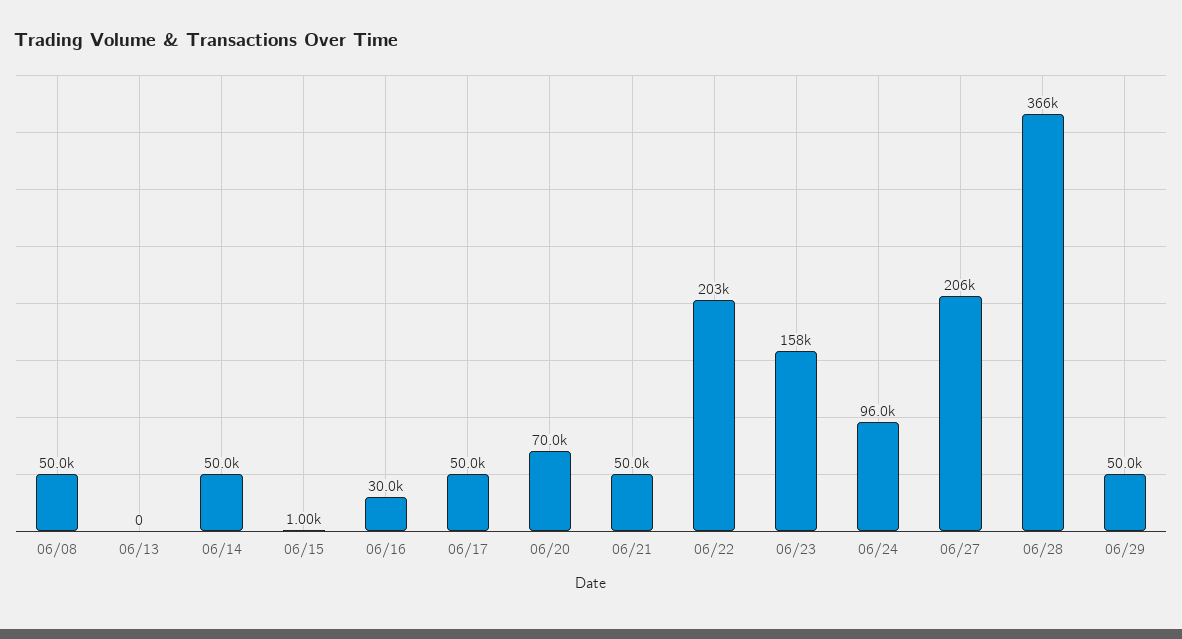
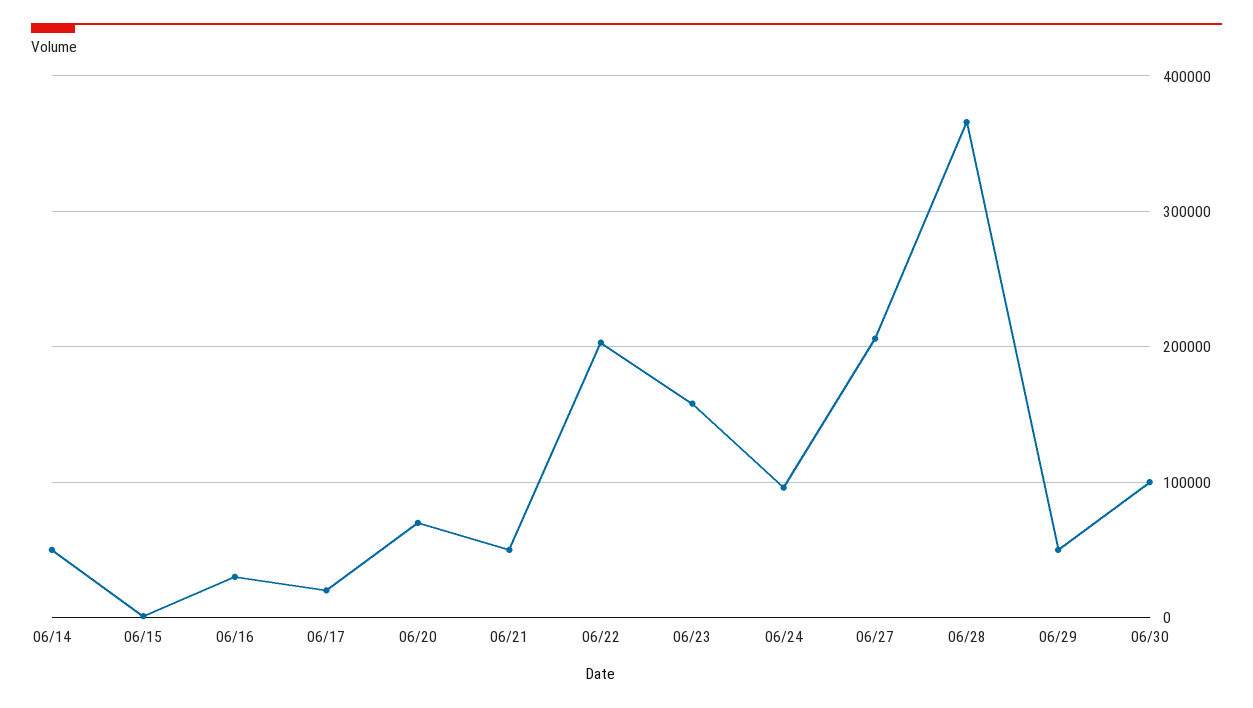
06/08: 50000 -> none
06/13: 0 -> none
06/17: 50000 -> 20000
06/30: none -> 100000

